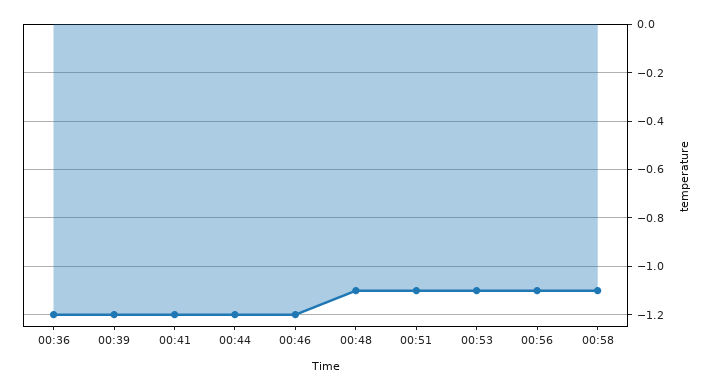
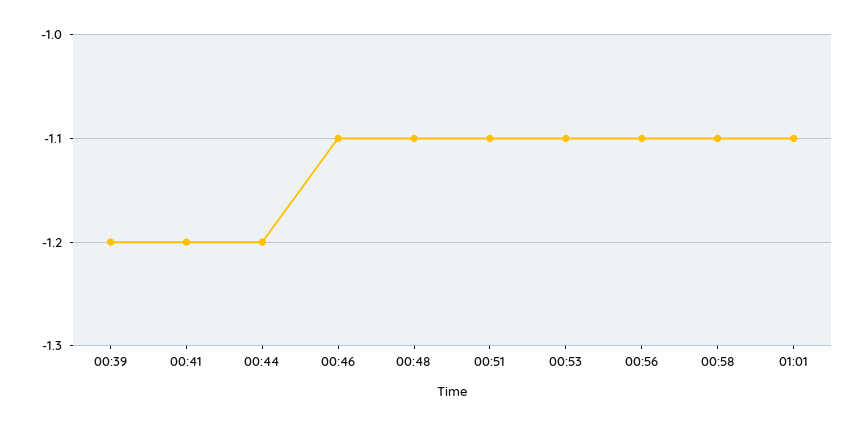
00:36: -1.2 -> none
00:46: -1.2 -> -1.1
01:01: none -> -1.1

